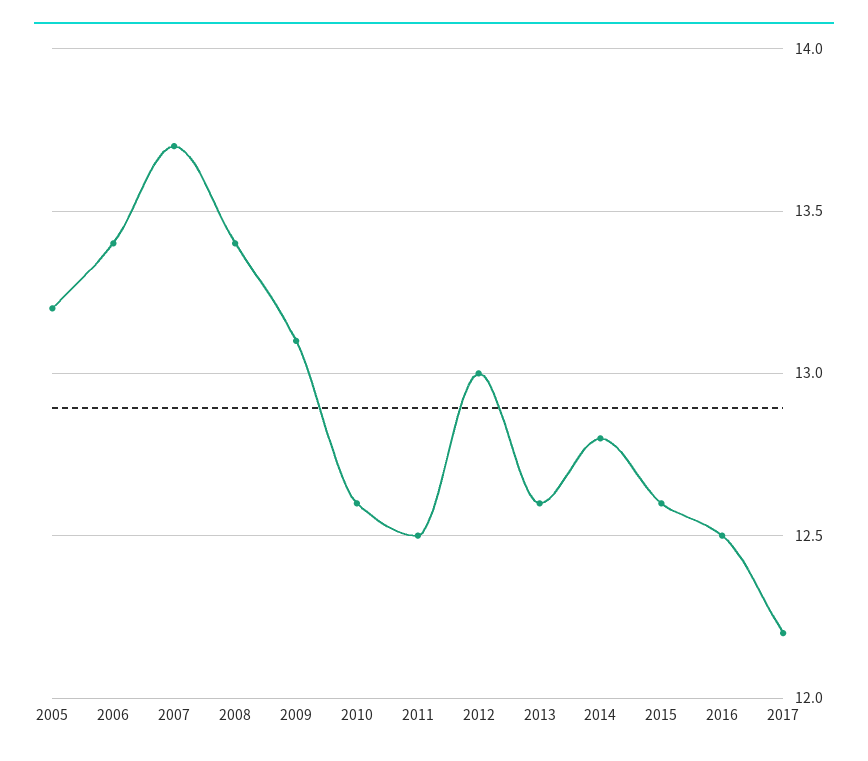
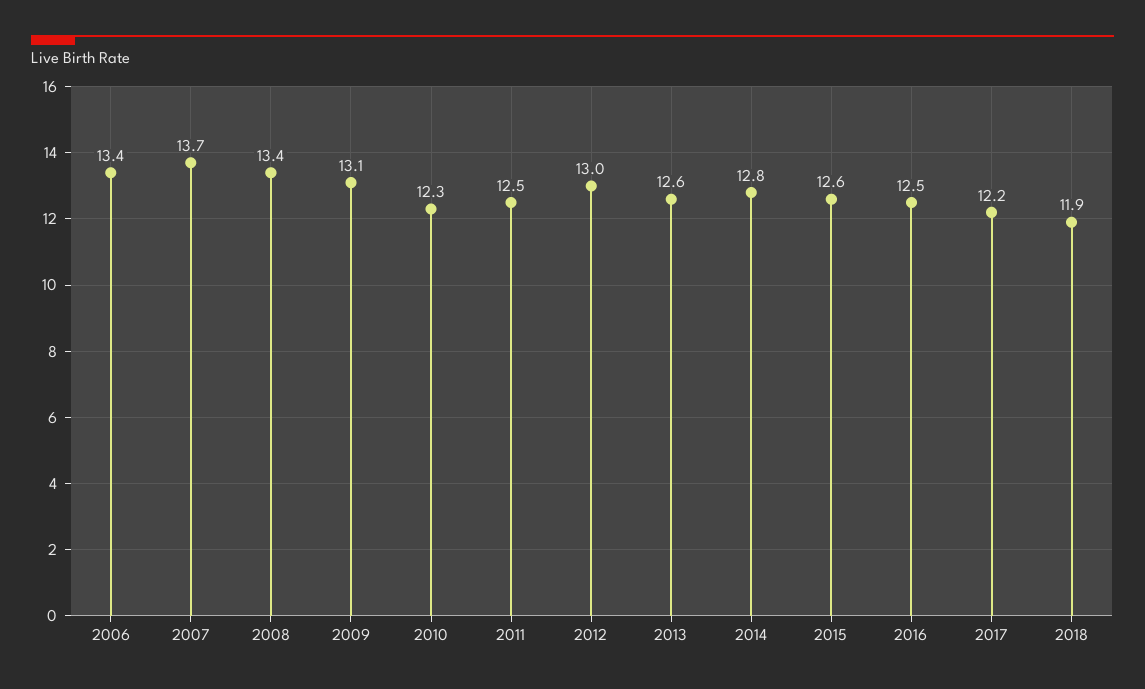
2005: 13.2 -> none
2010: 12.6 -> 12.3
2018: none -> 11.9

